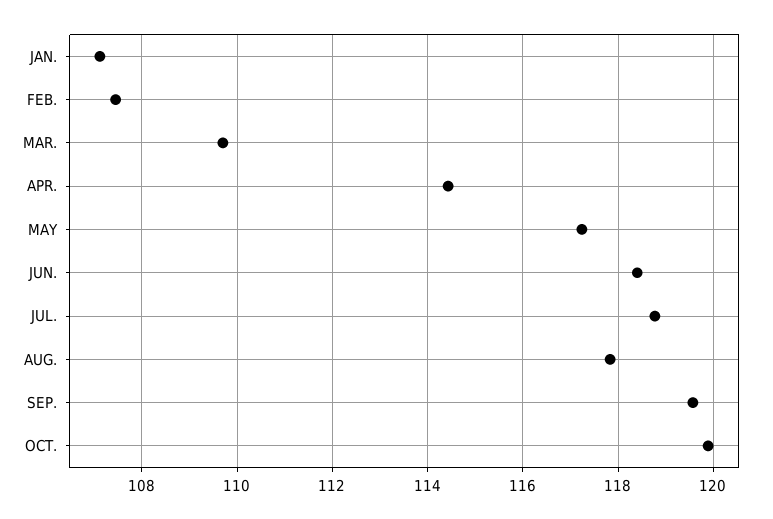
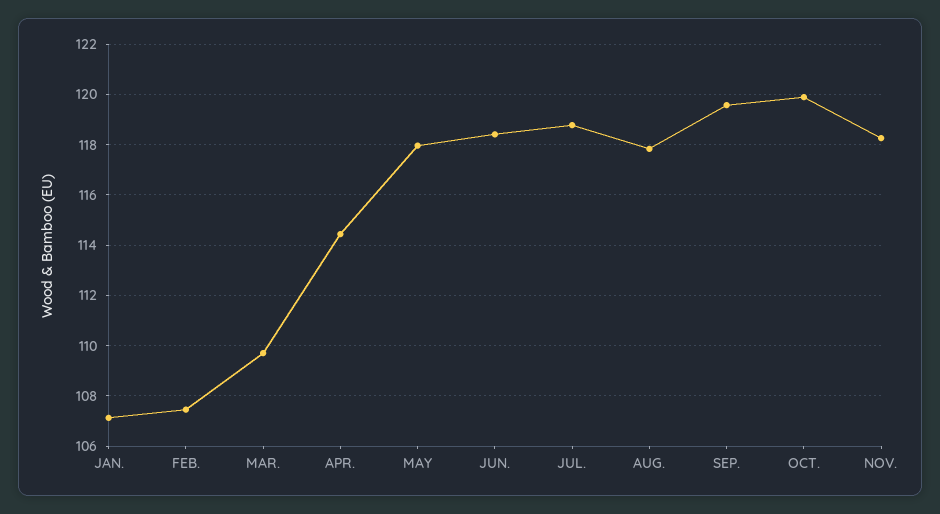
MAY: 117.2 -> 118
NOV.: none -> 118.25

